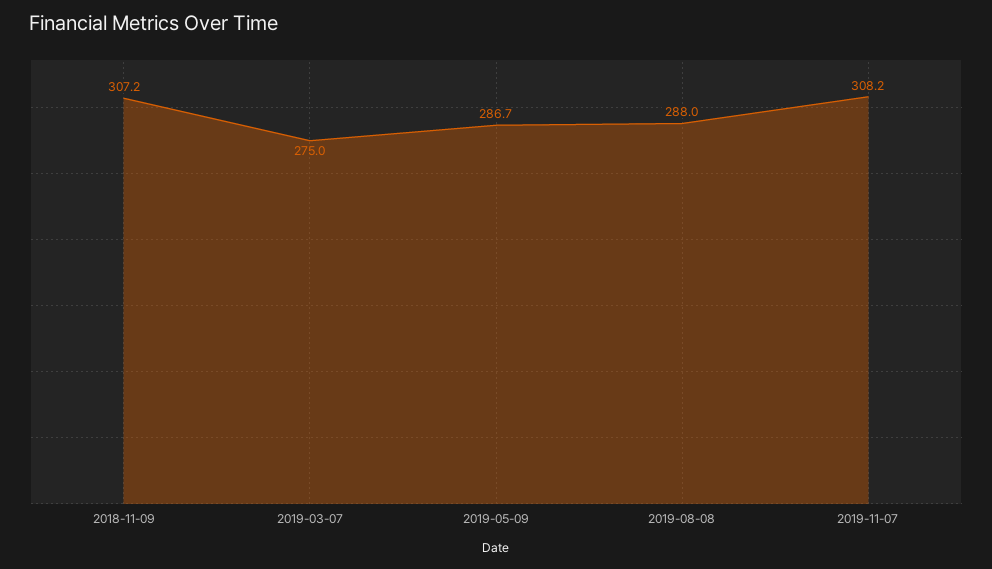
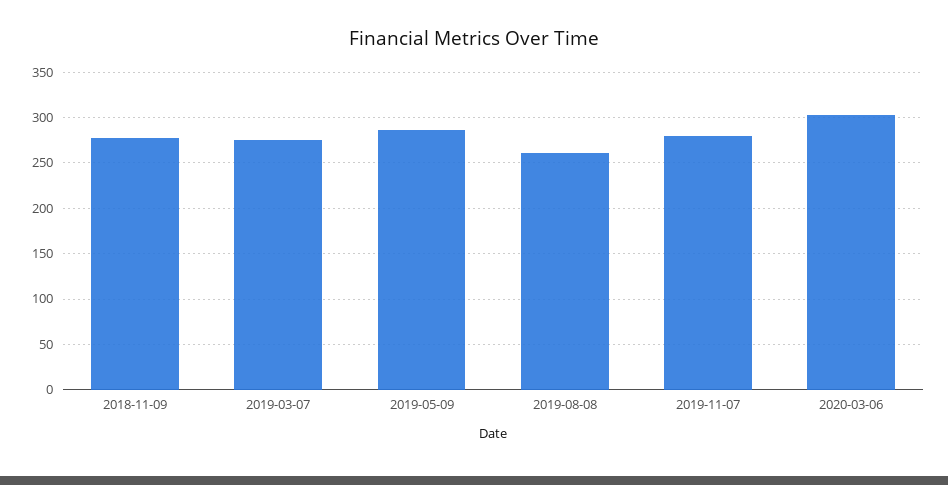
2018-11-09: 307.2 -> 280
2019-08-08: 288 -> 260
2019-11-07: 308.2 -> 280
2020-03-06: none -> 300

